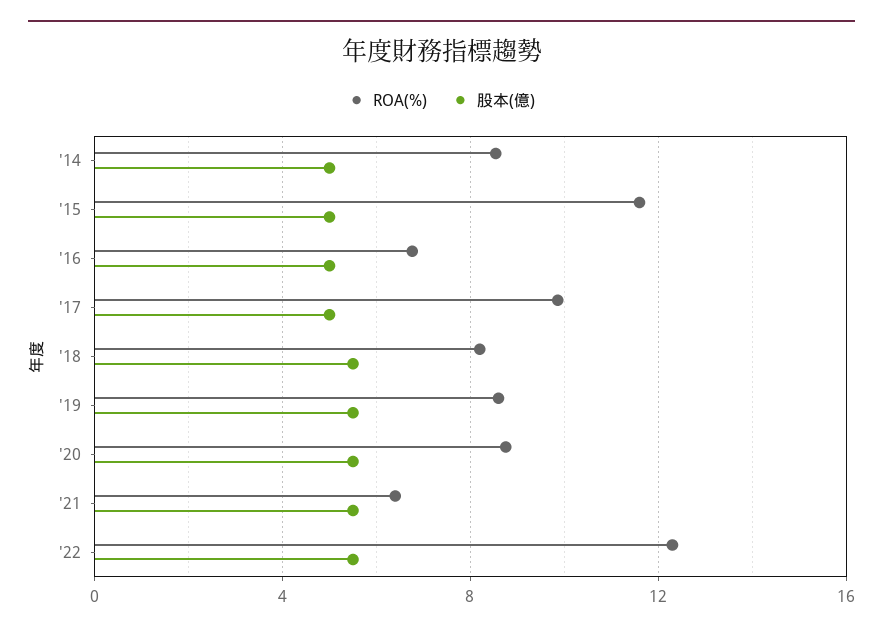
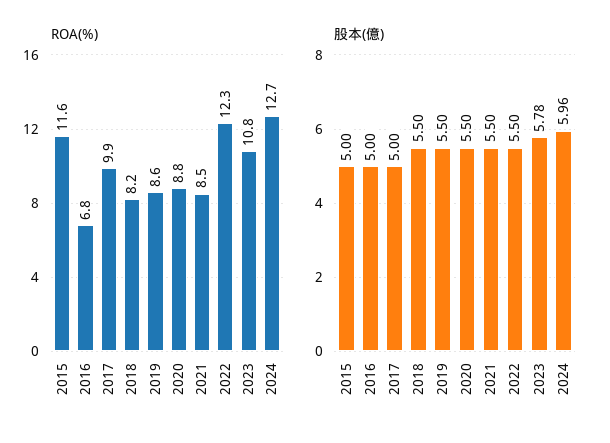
ROA(%), '14: 8.5 -> none
股本(億), '14: 5 -> none
ROA(%), '21: 6.5 -> 8.5
ROA(%), 2023: none -> 10.8
ROA(%), 2024: none -> 12.7
股本(億), 2023: none -> 5.78
股本(億), 2024: none -> 5.96

